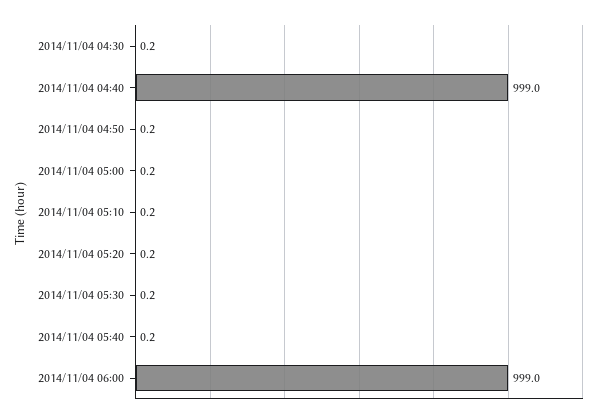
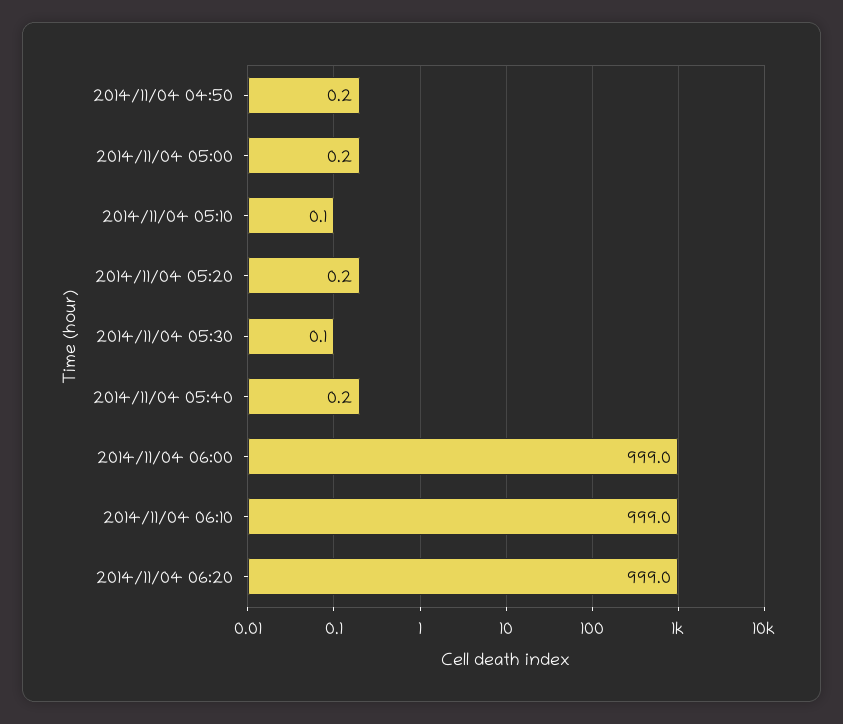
2014/11/04 04:30: 0.2 -> none
2014/11/04 04:40: 999 -> none
2014/11/04 05:10: 0.2 -> 0.1
2014/11/04 05:30: 0.2 -> 0.1
2014/11/04 06:10: none -> 999
2014/11/04 06:20: none -> 999

